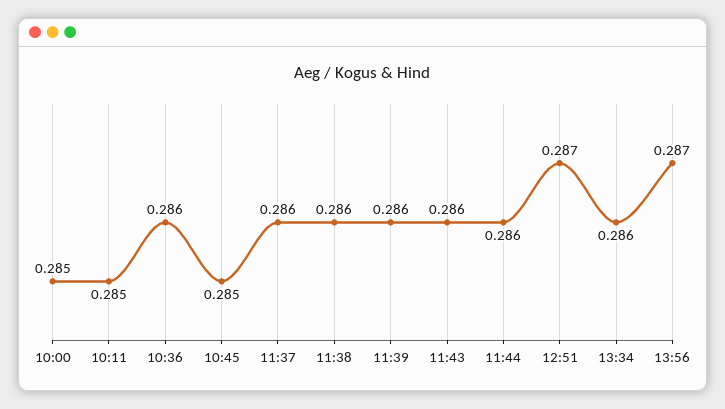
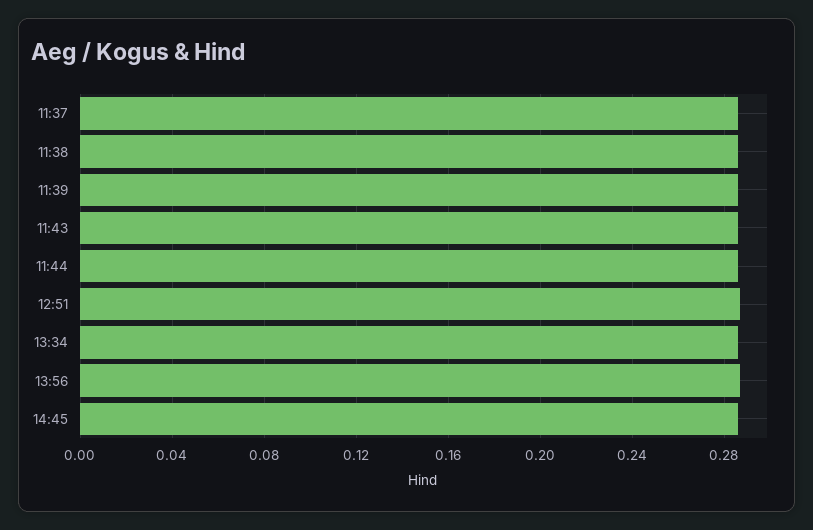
10:00: 0.285 -> none
10:11: 0.285 -> none
10:36: 0.286 -> none
10:45: 0.285 -> none
14:45: none -> 0.285

